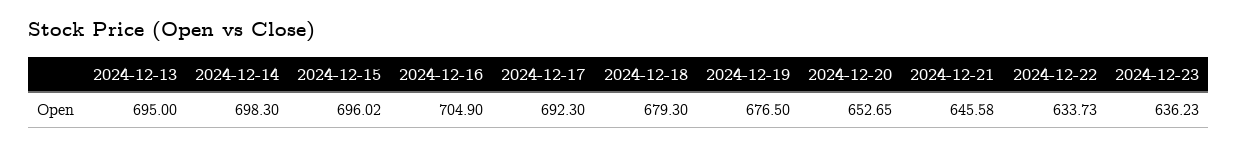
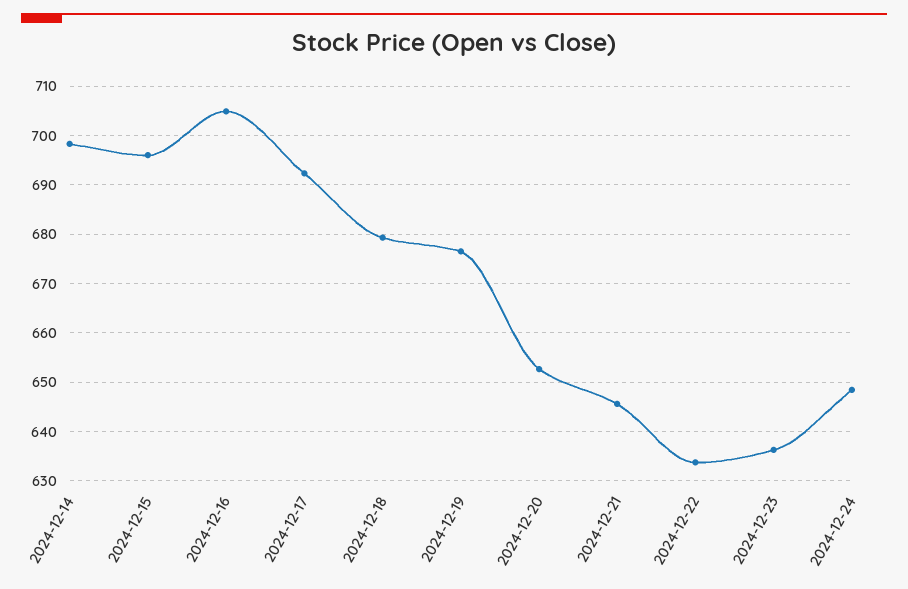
2024-12-13: 695 -> none
2024-12-24: none -> 648

